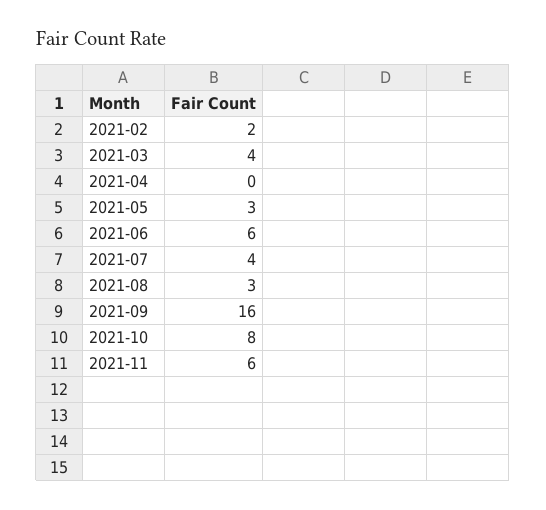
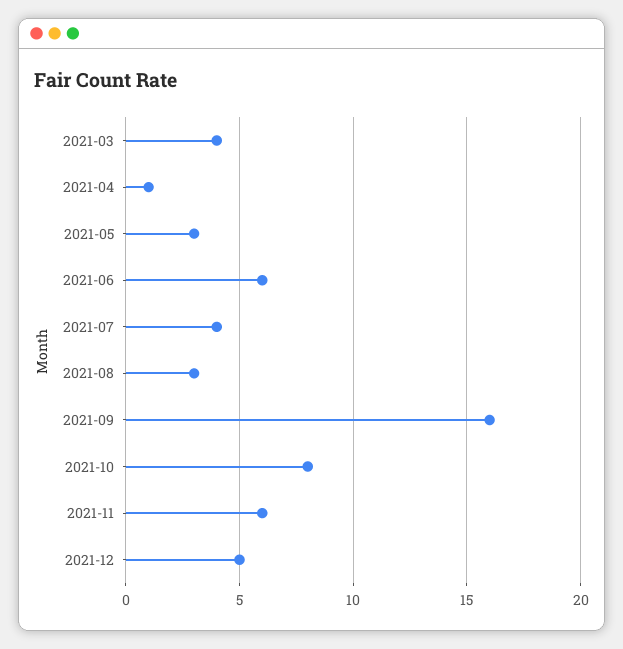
2021-02: 2 -> none
2021-04: 0 -> 1
2021-12: none -> 5

